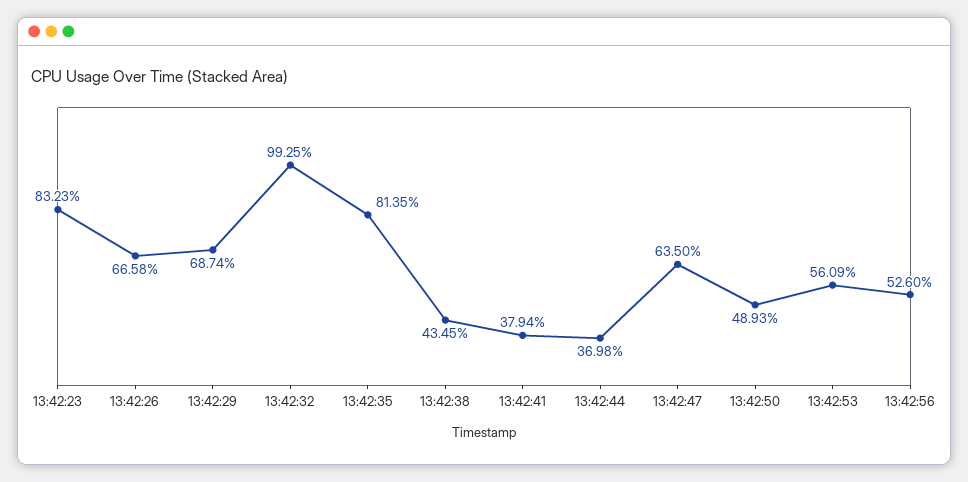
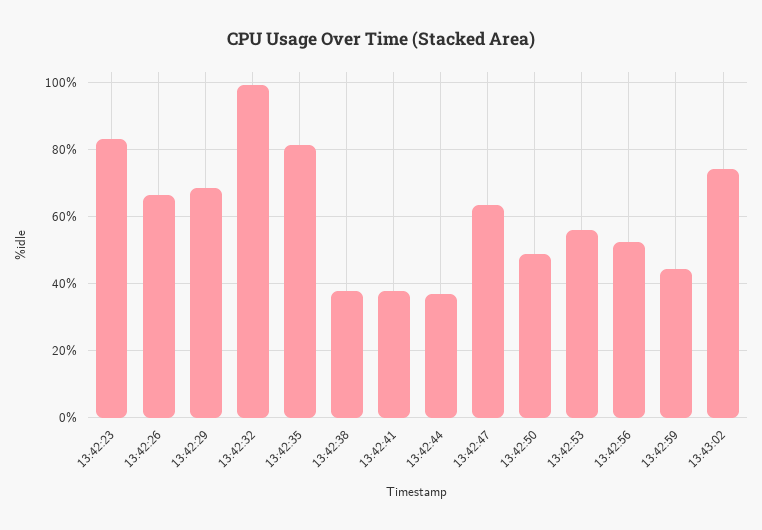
13:42:38: 43.45 -> 38
13:42:59: none -> 44
13:43:02: none -> 74

